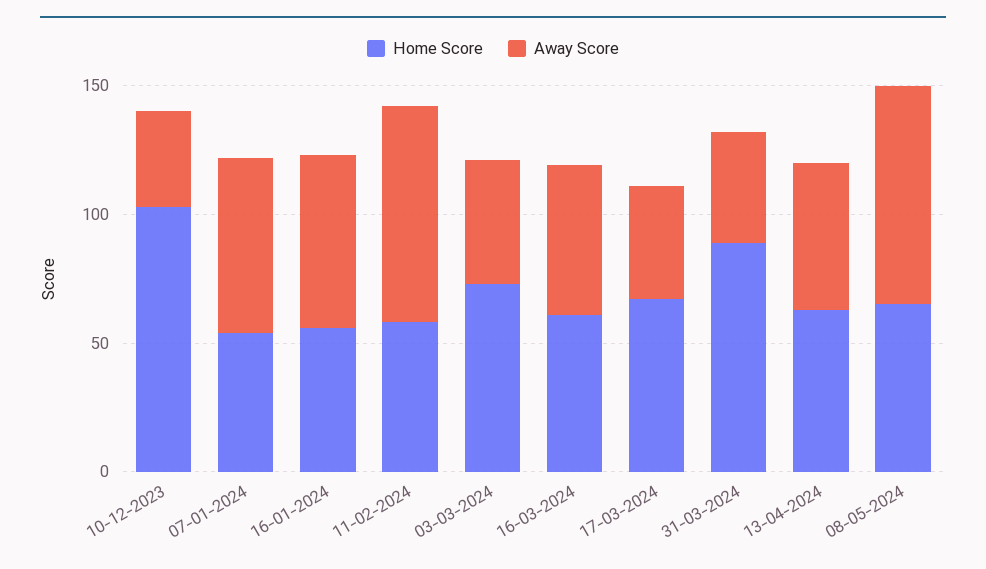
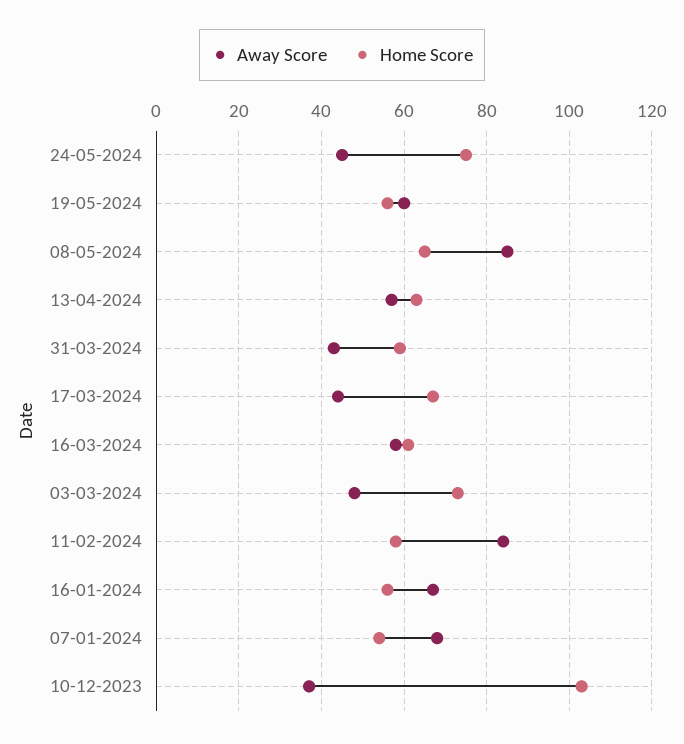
Home Score, 31-03-2024: 90 -> 60
Away Score, 24-05-2024: none -> 45
Home Score, 24-05-2024: none -> 75
Away Score, 19-05-2024: none -> 60
Home Score, 19-05-2024: none -> 55

